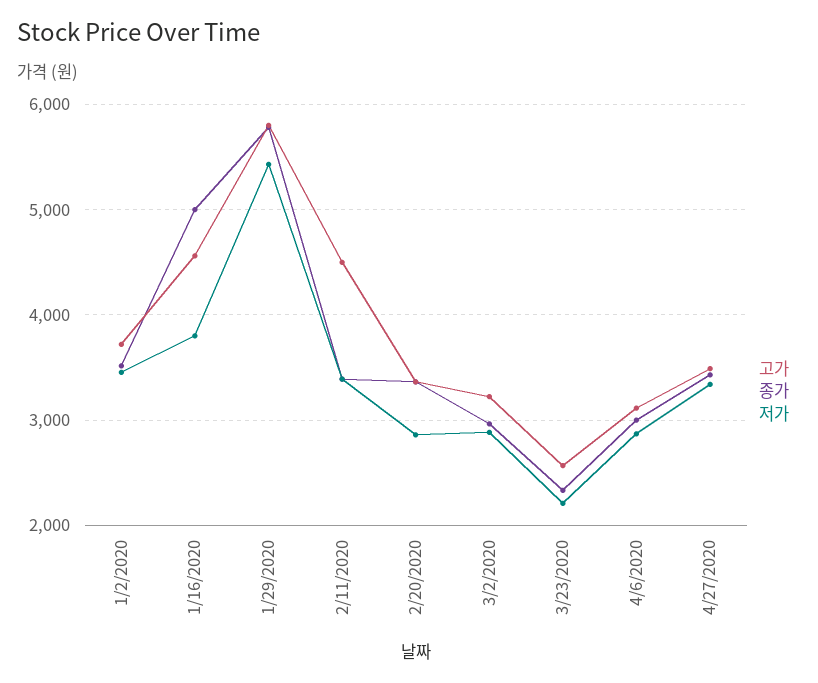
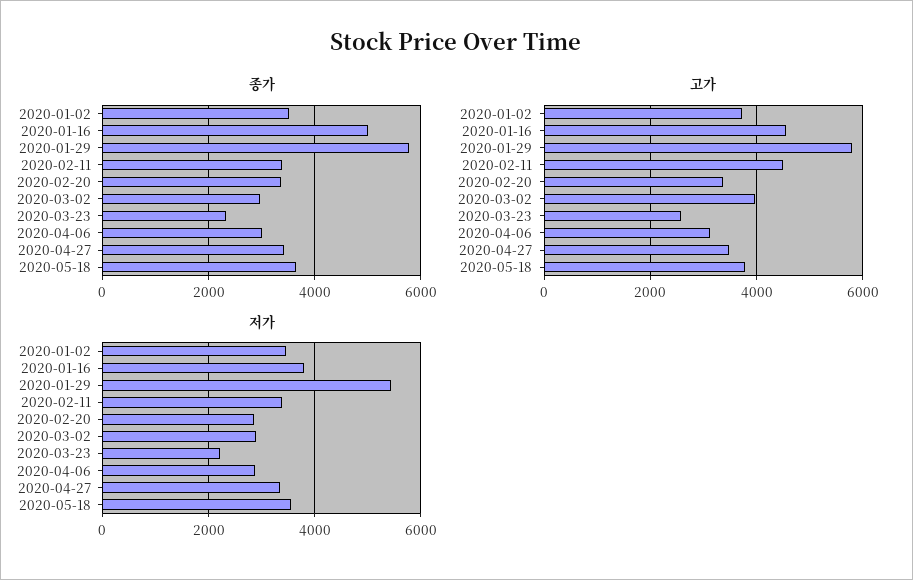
고가, 3/2/2020: 3200 -> 4000
종가, 2020-05-18: none -> 3600
고가, 2020-05-18: none -> 3800
저가, 2020-05-18: none -> 3600

